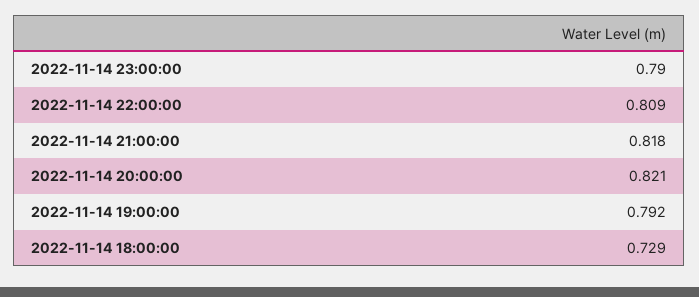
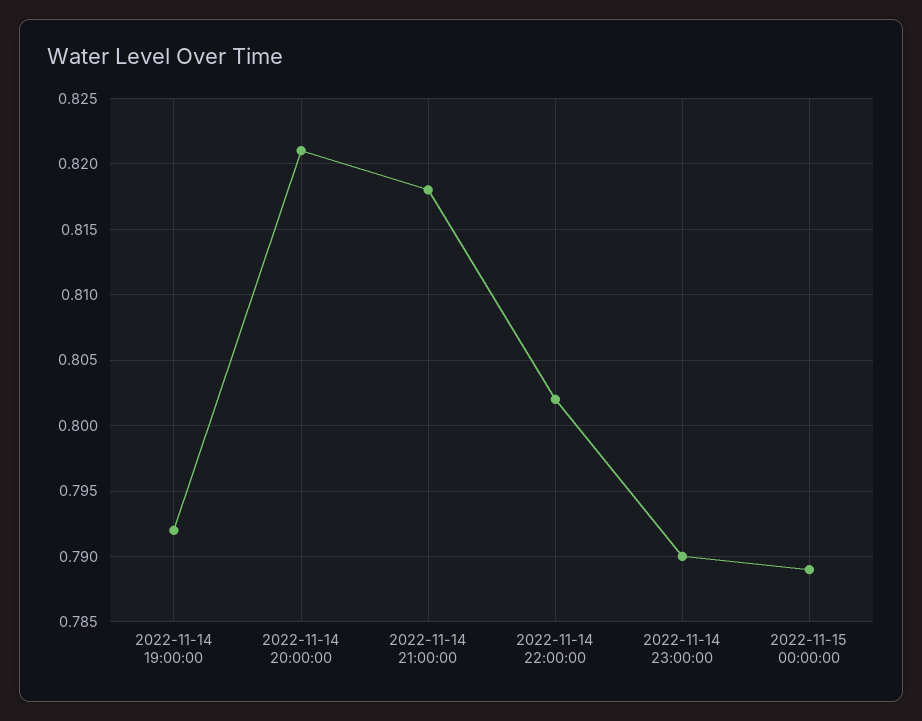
2022-11-14 22:00:00: 0.809 -> 0.802
2022-11-14 18:00:00: 0.729 -> none
2022-11-15 00:00:00: none -> 0.789

